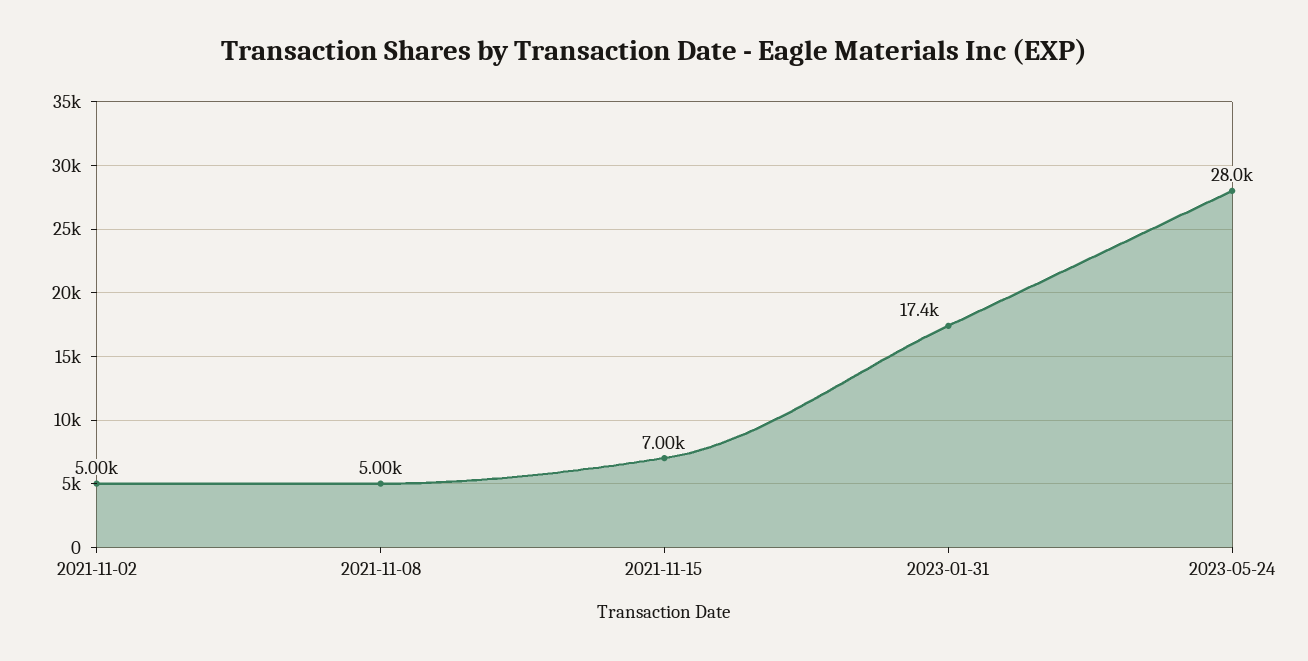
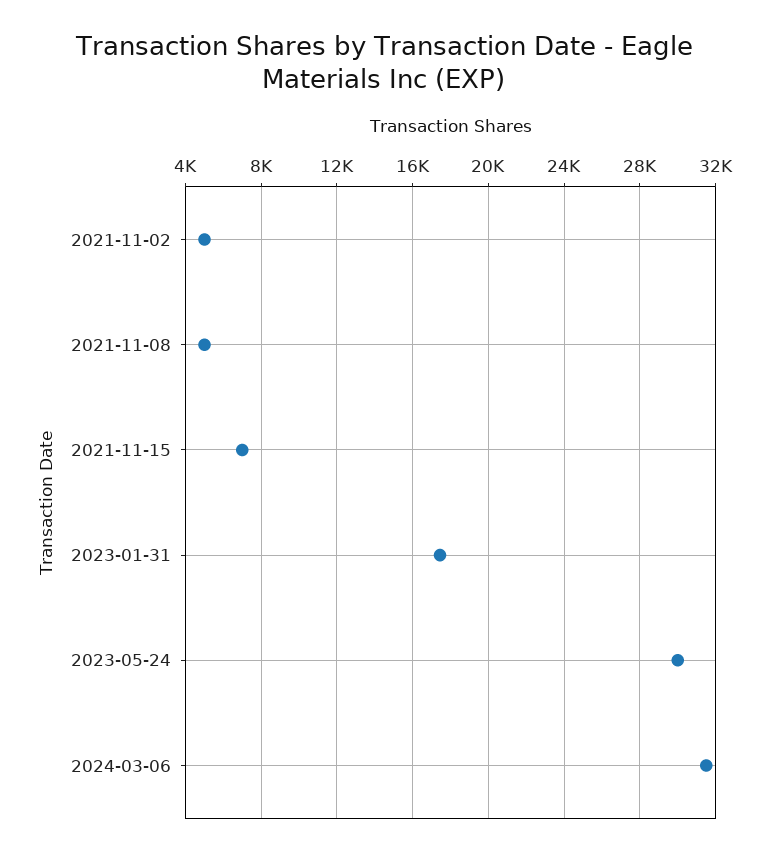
2023-05-24: 28000 -> 30000
2024-03-06: none -> 31500

